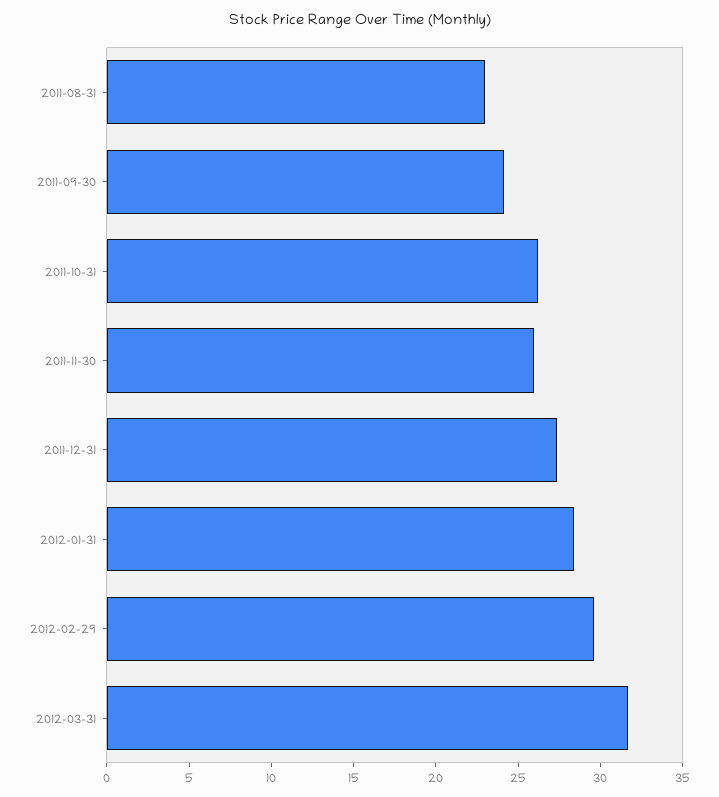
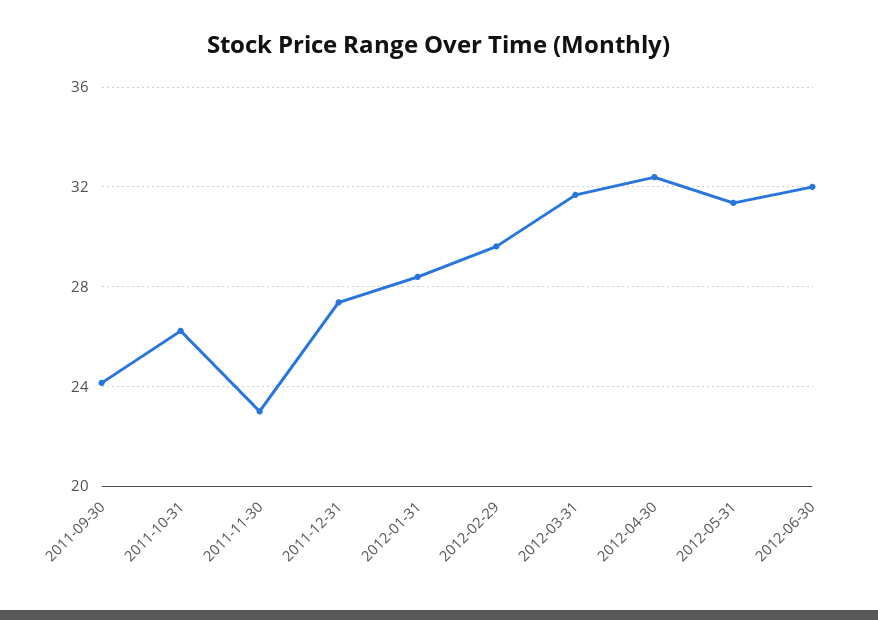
2011-08-31: 23 -> none
2011-11-30: 26 -> 23
2012-04-30: none -> 32.5
2012-05-31: none -> 31.5
2012-06-30: none -> 32

